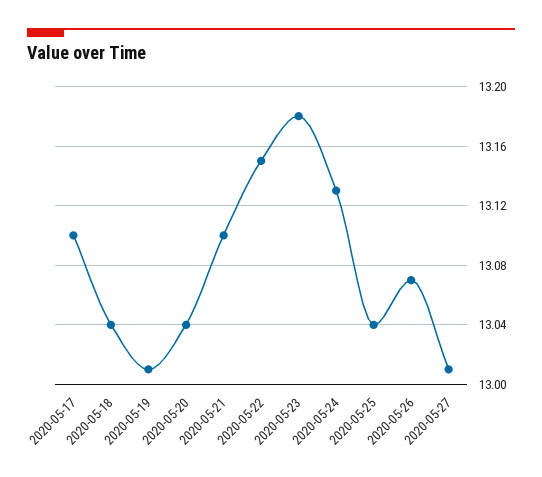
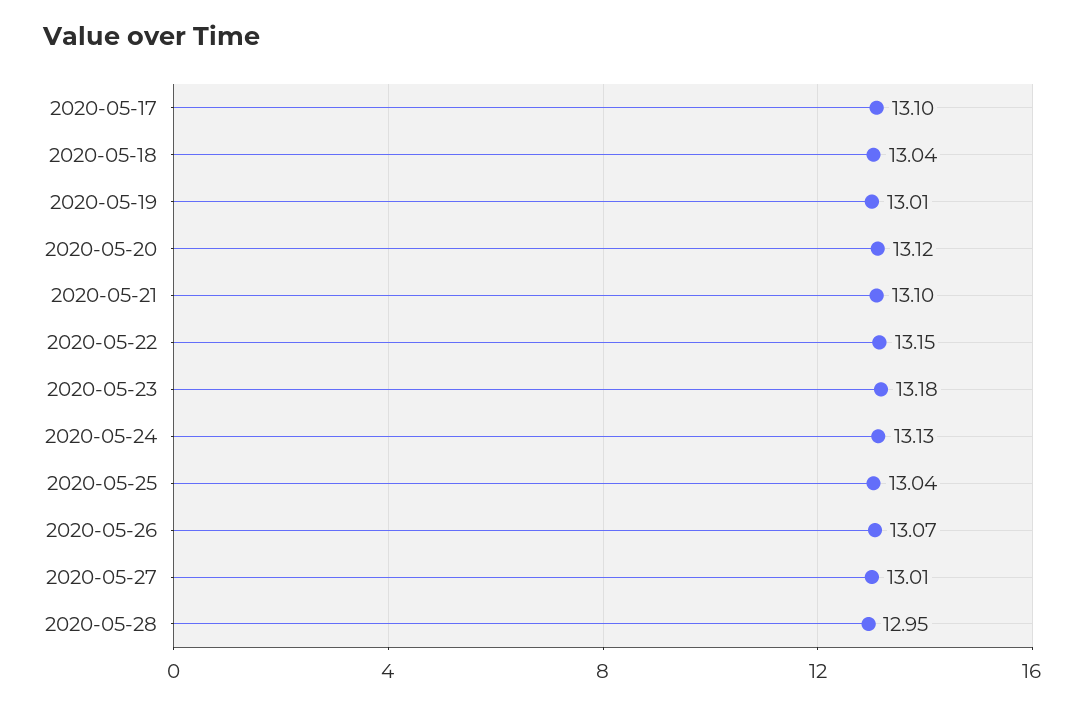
2020-05-20: 13.04 -> 13.12
2020-05-28: none -> 12.95

